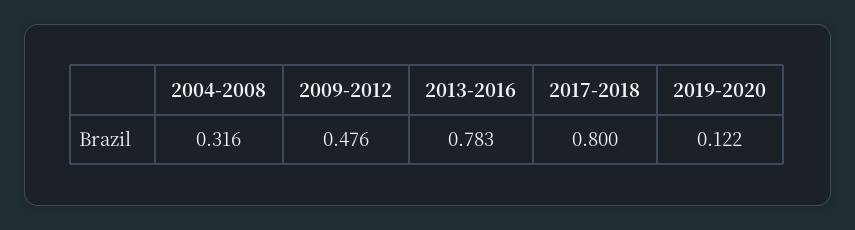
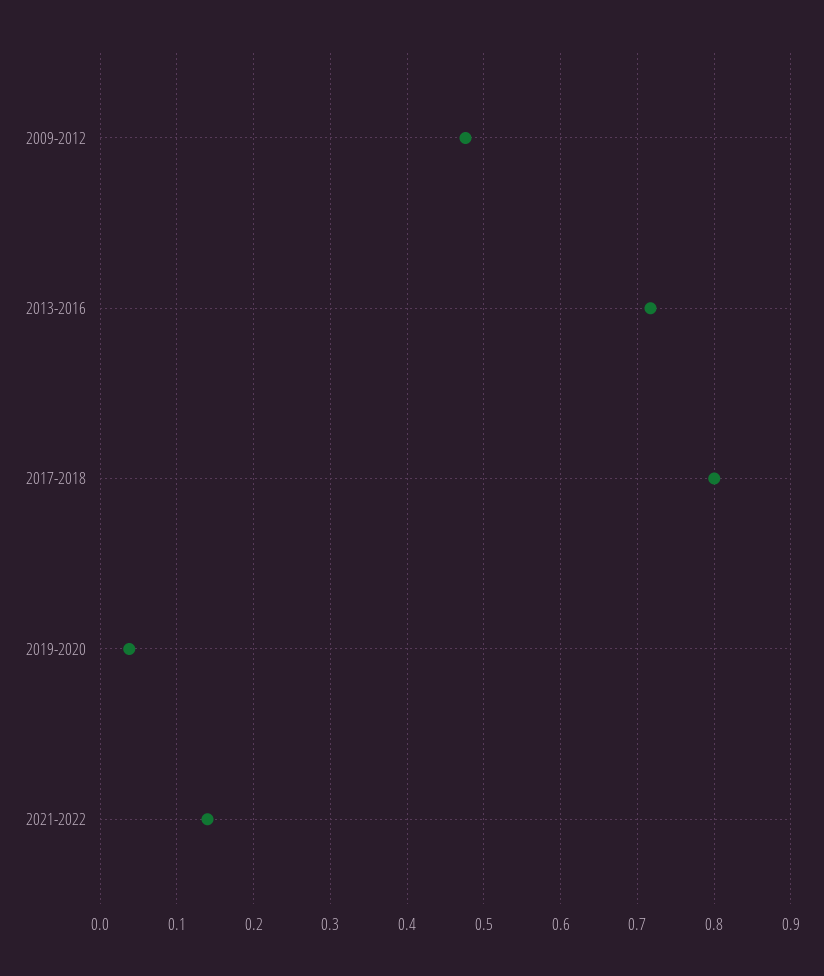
2004-2008: 0.316 -> none
2013-2016: 0.783 -> 0.72
2019-2020: 0.122 -> 0.04
2021-2022: none -> 0.14

